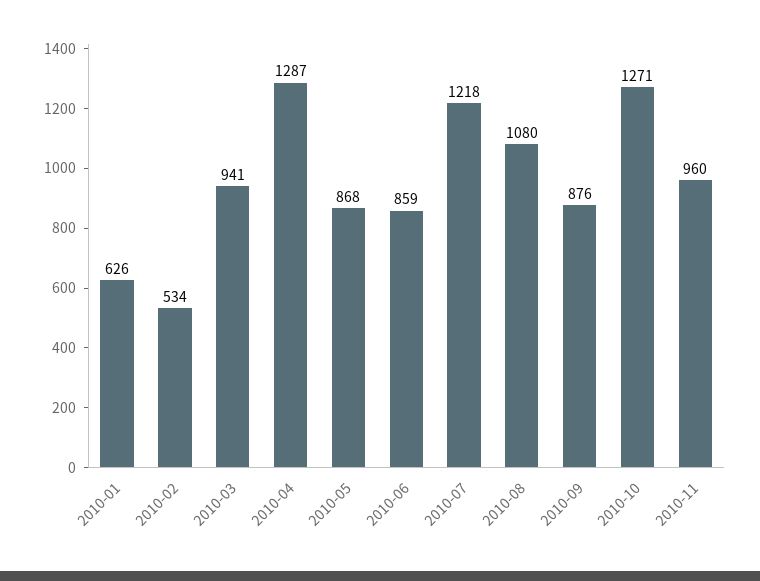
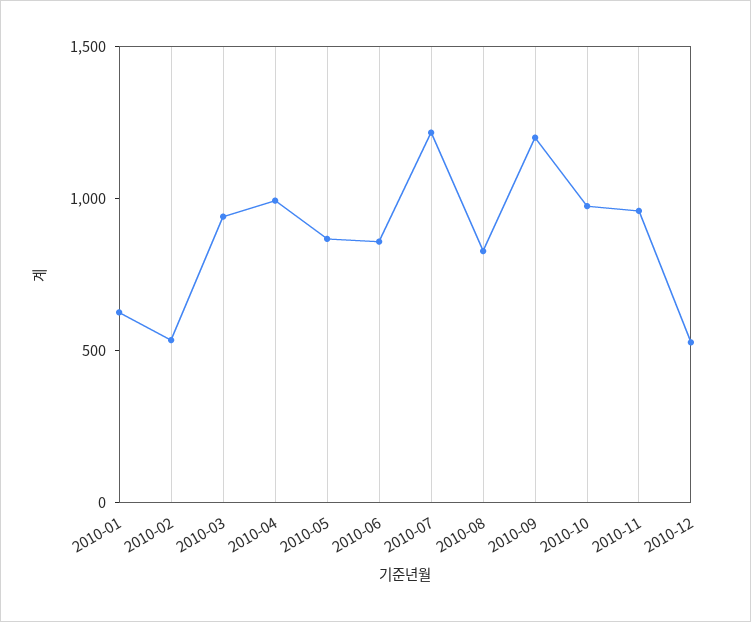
2010-04: 1287 -> 1000
2010-08: 1080 -> 800
2010-09: 876 -> 1200
2010-10: 1271 -> 1000
2010-12: none -> 500

